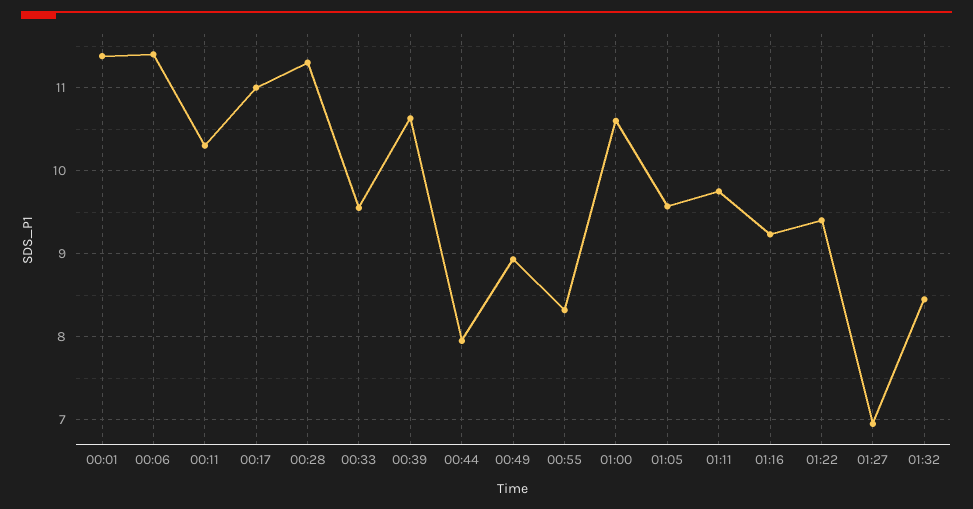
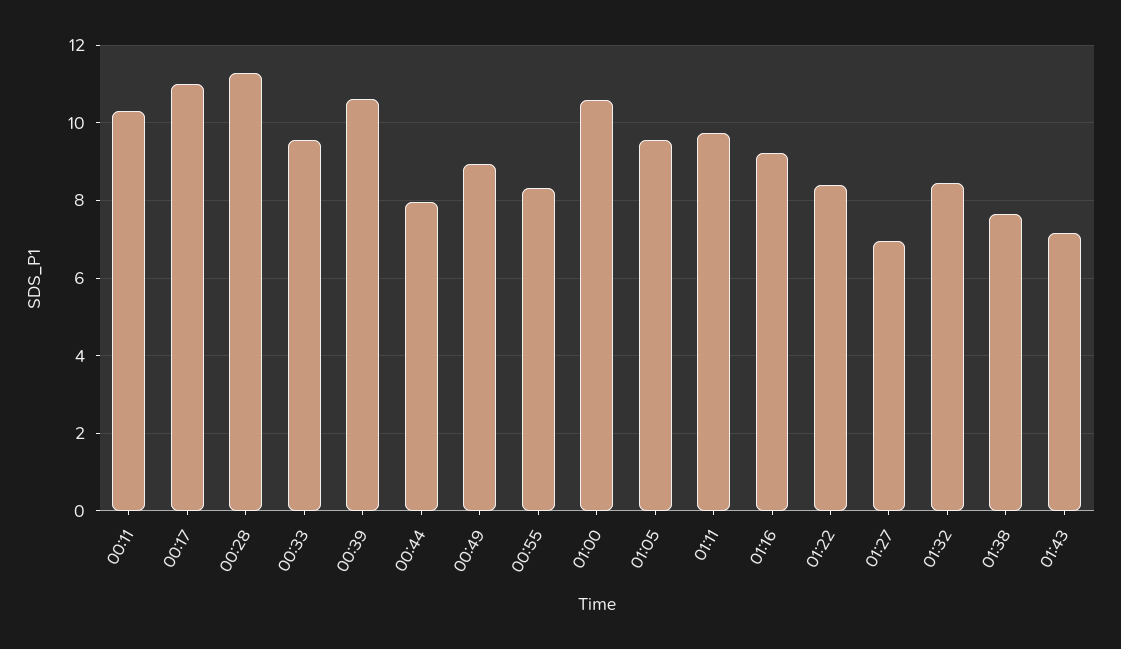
00:01: 11.4 -> none
00:06: 11.4 -> none
01:22: 9.4 -> 8.4
01:38: none -> 7.6
01:43: none -> 7.2

